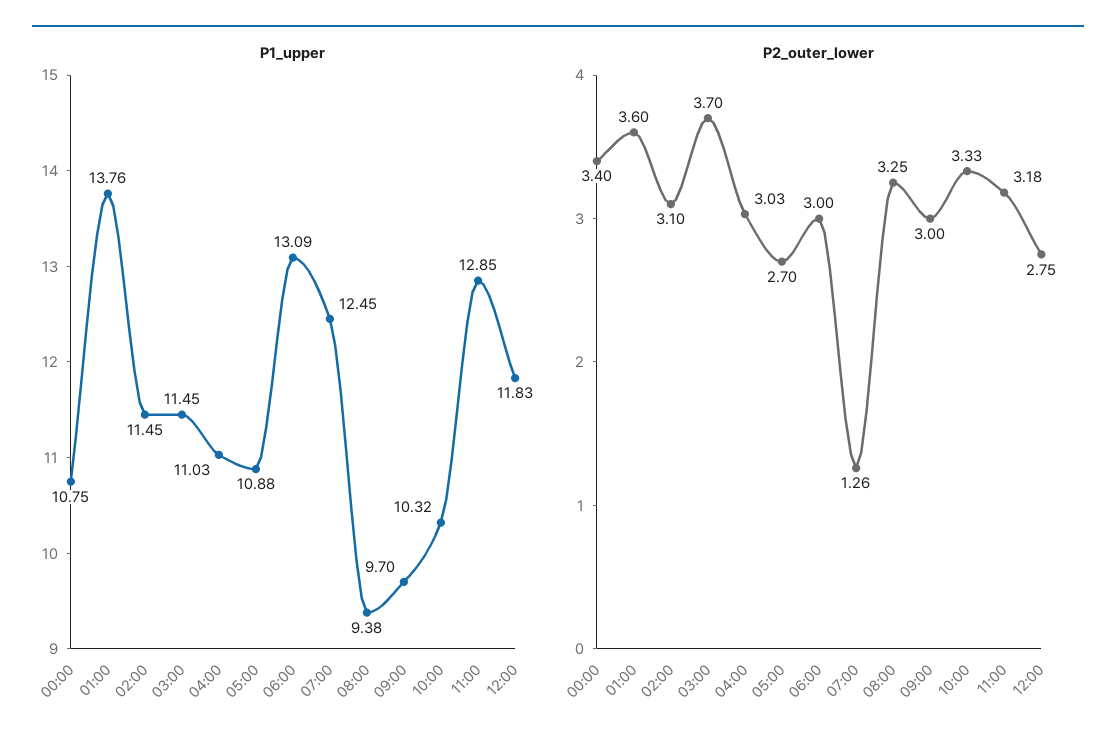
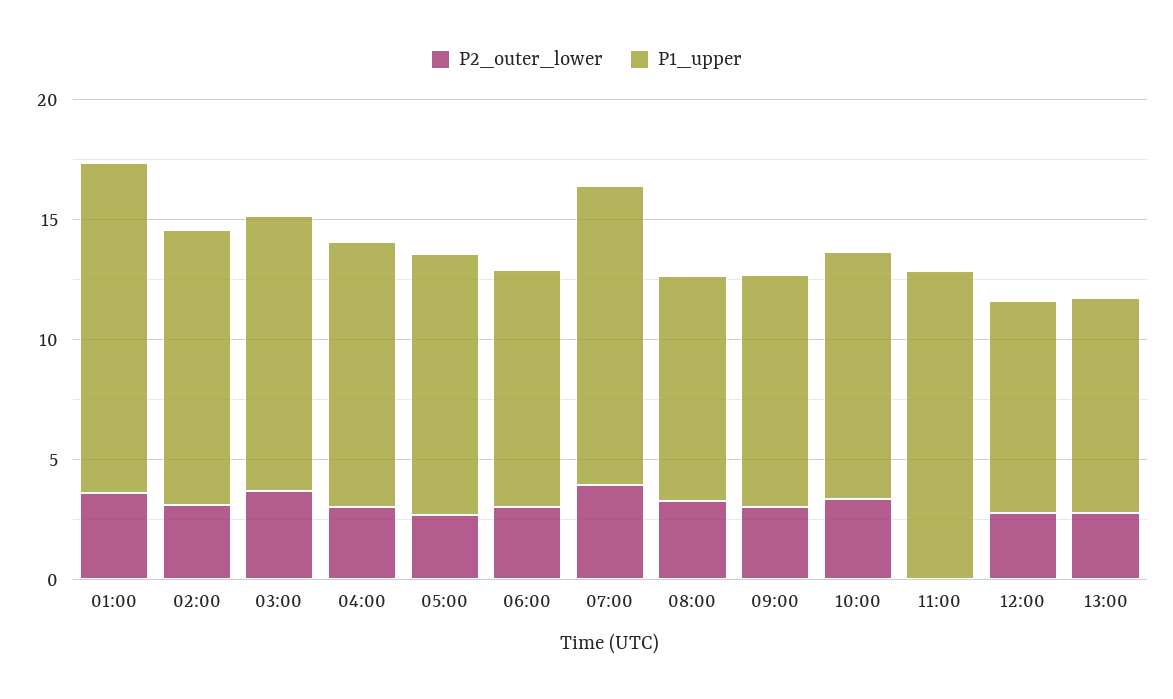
P1_upper, 00:00: 10.75 -> none
P1_upper, 06:00: 13.09 -> 10
P1_upper, 12:00: 11.83 -> 9
P2_outer_lower, 00:00: 3.4 -> none
P2_outer_lower, 07:00: 1.26 -> 4
P2_outer_lower, 11:00: 3.18 -> 0
P2_outer_lower, 13:00: none -> 3
P1_upper, 13:00: none -> 9

